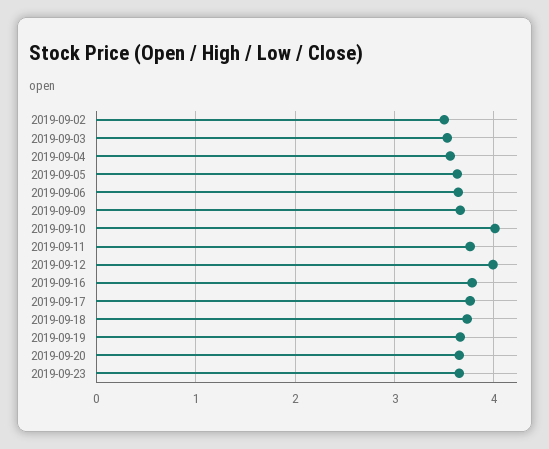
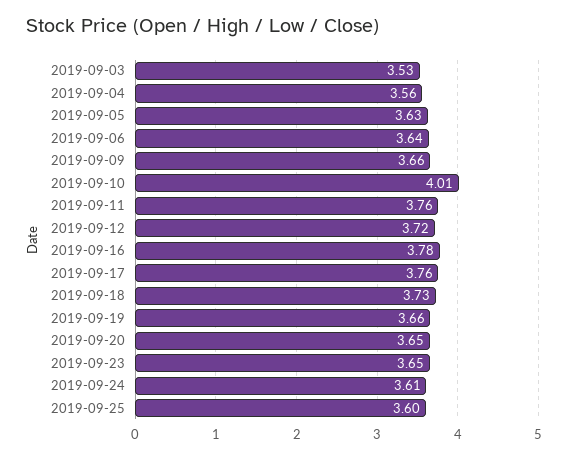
2019-09-02: 3.5 -> none
2019-09-12: 4 -> 3.72
2019-09-24: none -> 3.61
2019-09-25: none -> 3.6

